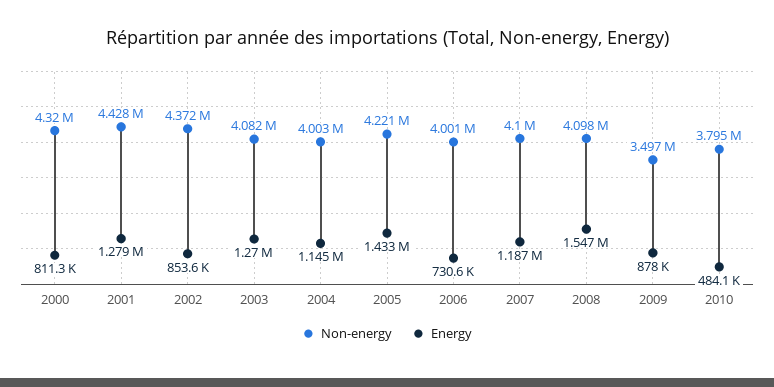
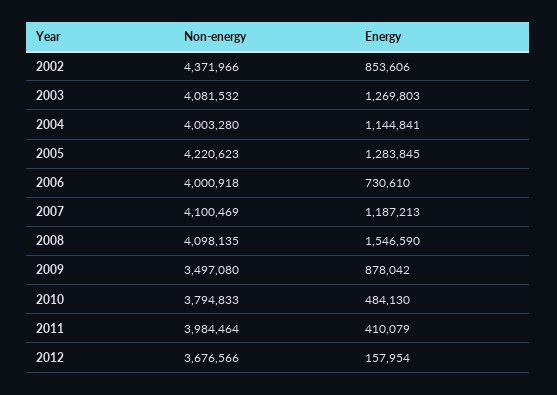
Non-energy, 2000: 4320000 -> none
Energy, 2000: 811300 -> none
Non-energy, 2001: 4428000 -> none
Energy, 2001: 1279000 -> none
Energy, 2005: 1433000 -> 1283845
Non-energy, 2011: none -> 3984464
Energy, 2011: none -> 410079
Non-energy, 2012: none -> 3676566
Energy, 2012: none -> 157954

